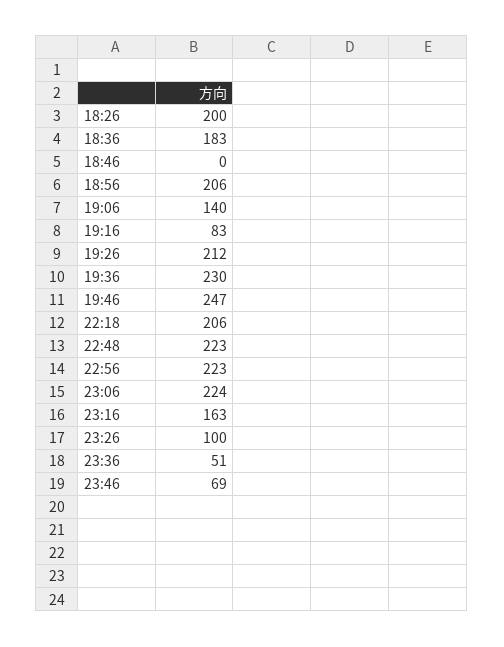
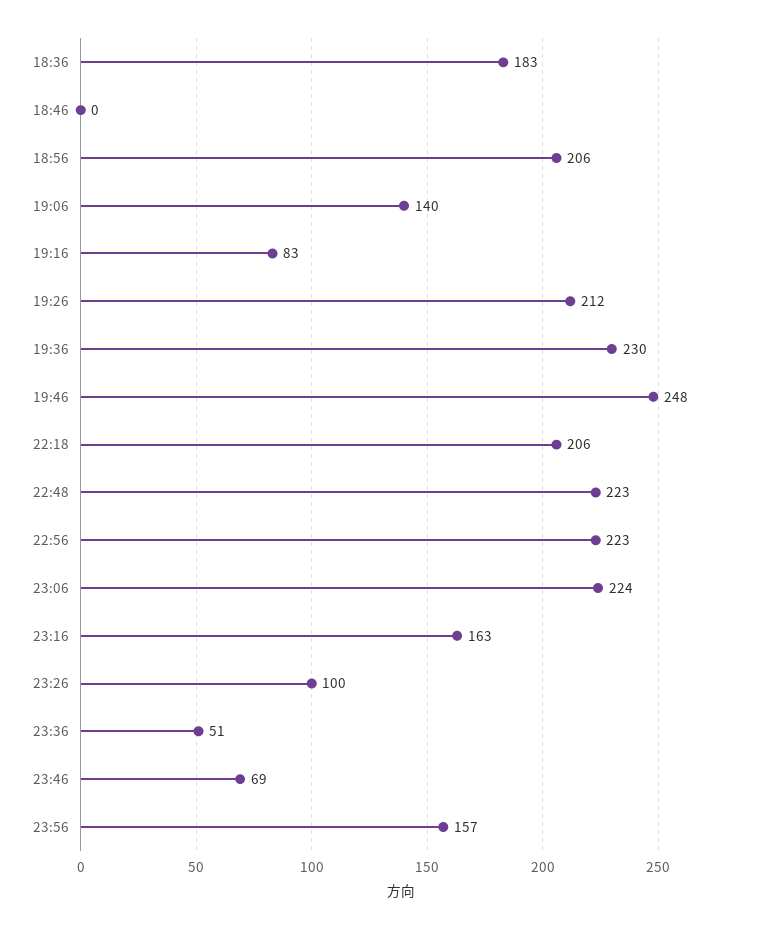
18:26: 200 -> none
19:46: 247 -> 248
23:56: none -> 157

